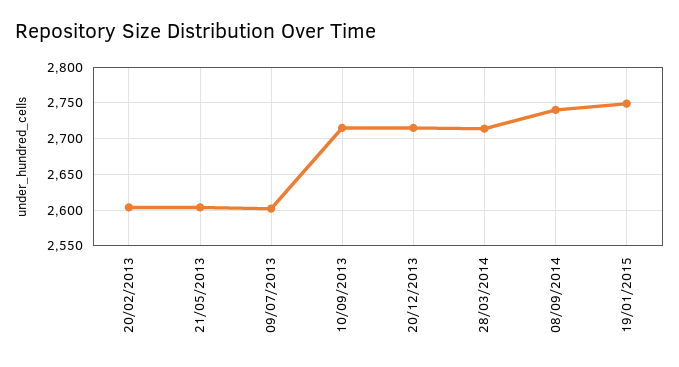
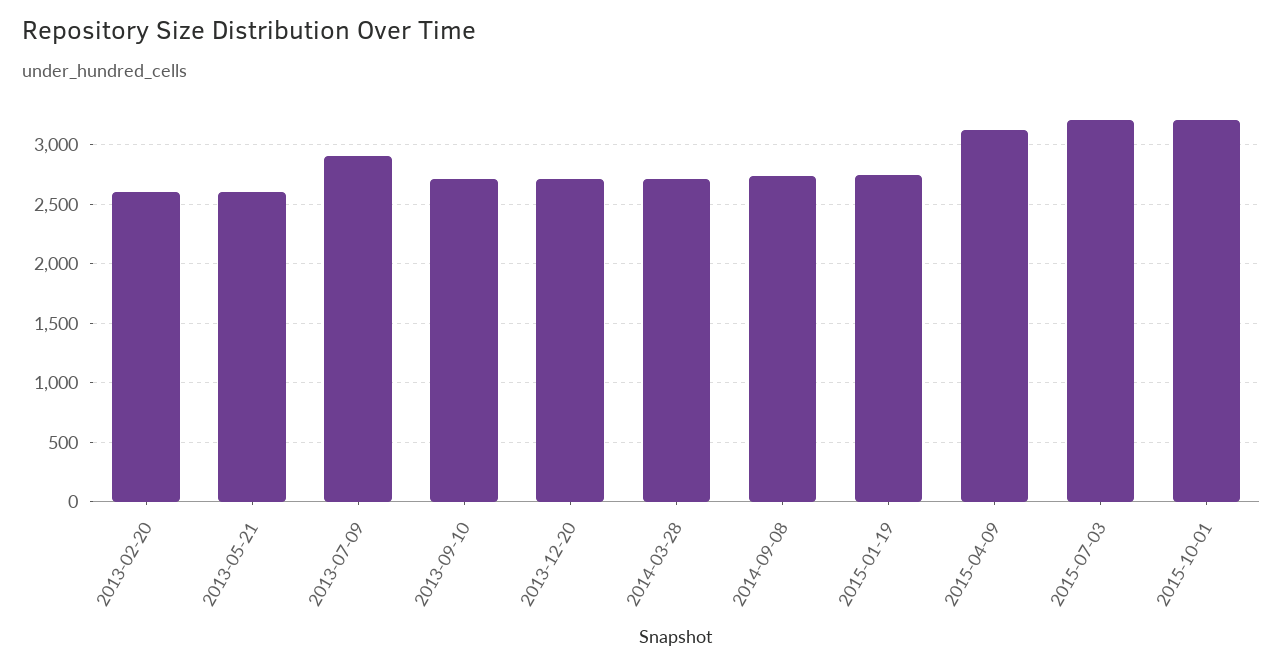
09/07/2013: 2600 -> 2900
2015-04-09: none -> 3100
2015-07-03: none -> 3200
2015-10-01: none -> 3200

